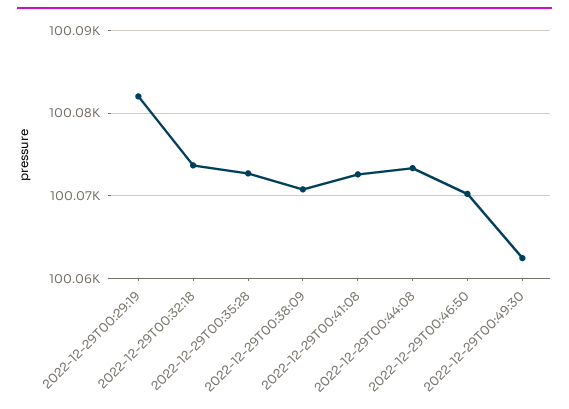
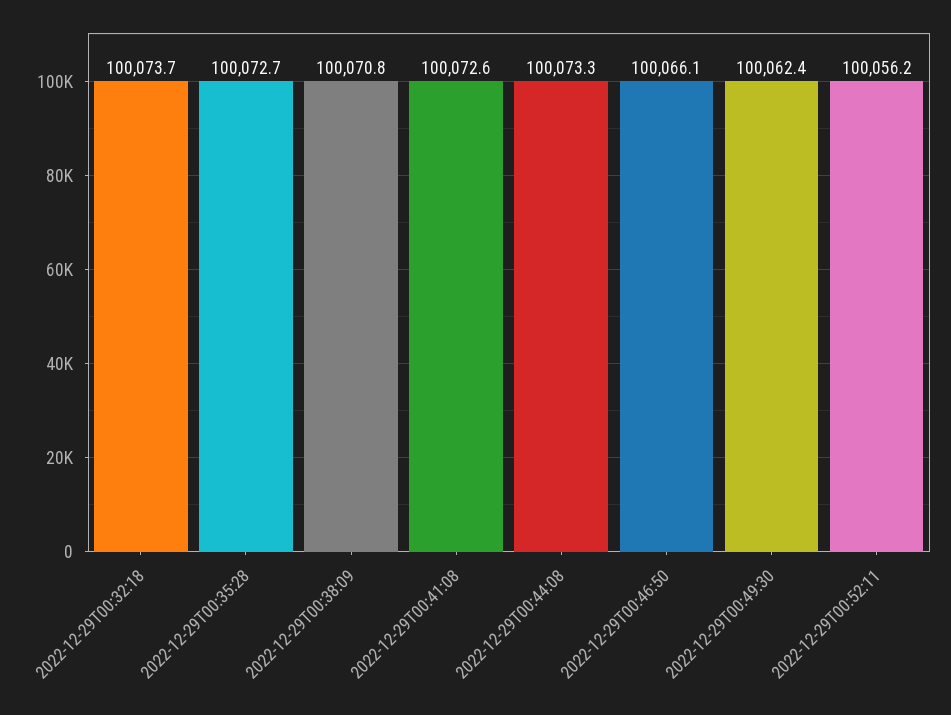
2022-12-29T00:29:19: 100082 -> none
2022-12-29T00:46:50: 100070 -> 100066.1
2022-12-29T00:52:11: none -> 100056.2

